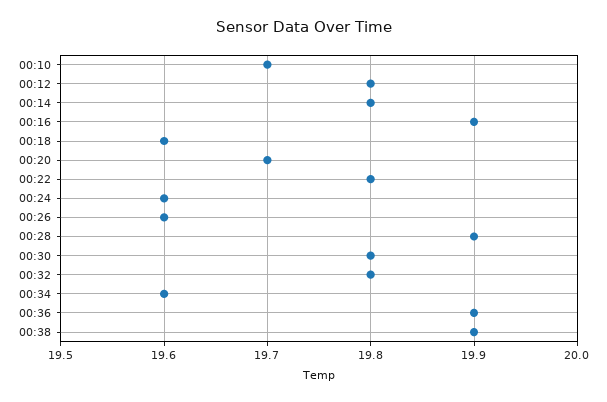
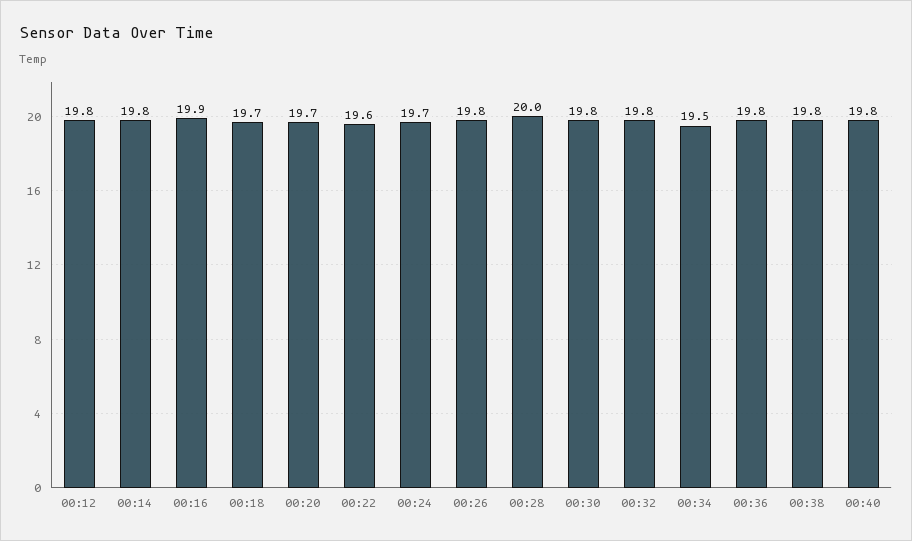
00:10: 19.7 -> none
00:18: 19.6 -> 19.7
00:22: 19.8 -> 19.6
00:24: 19.6 -> 19.7
00:26: 19.6 -> 19.8
00:28: 19.9 -> 20
00:34: 19.6 -> 19.5
00:36: 19.9 -> 19.8
00:38: 19.9 -> 19.8
00:40: none -> 19.8

